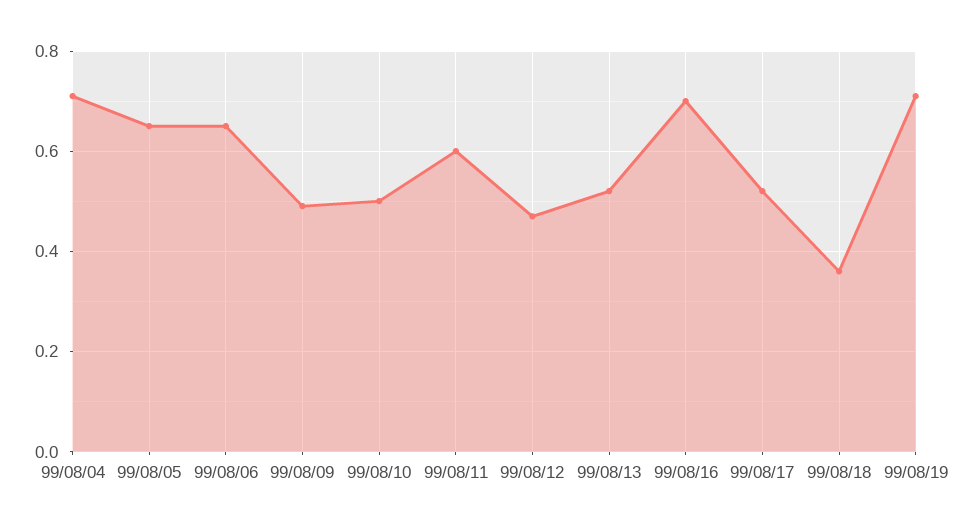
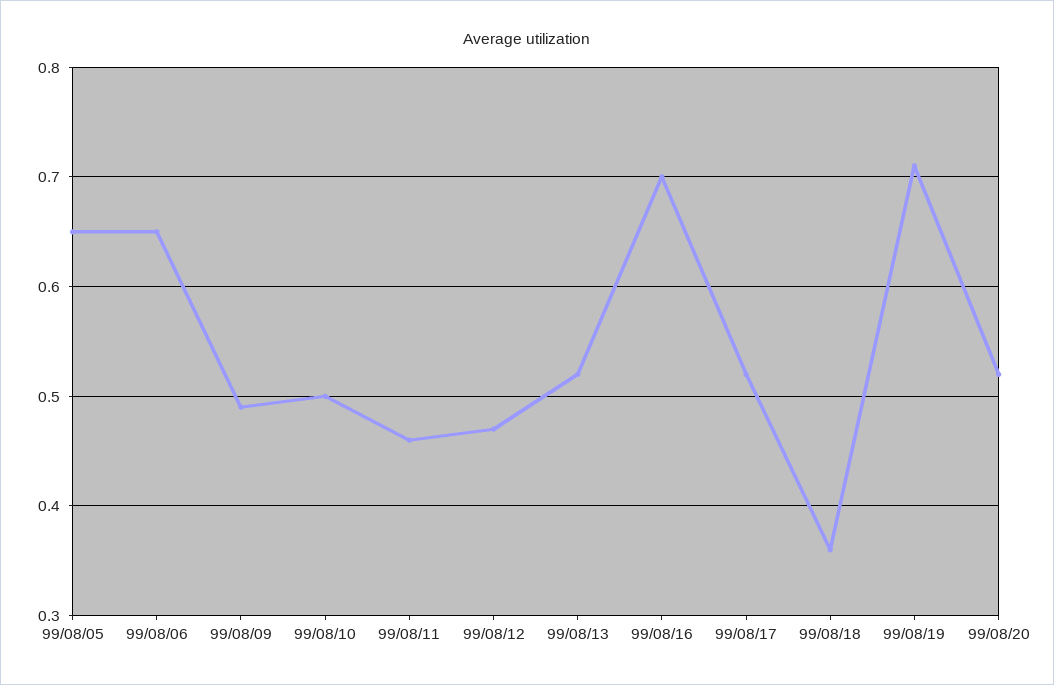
99/08/04: 0.7 -> none
99/08/11: 0.6 -> 0.46
99/08/20: none -> 0.52

